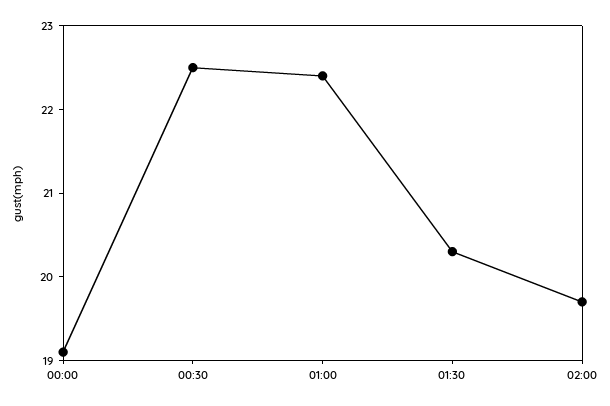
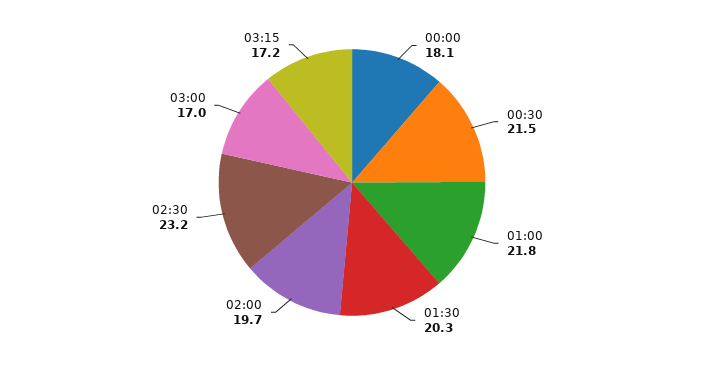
00:00: 19.1 -> 18.1
00:30: 22.5 -> 21.5
01:00: 22.4 -> 21.8
02:30: none -> 23.2
03:00: none -> 17
03:15: none -> 17.2

